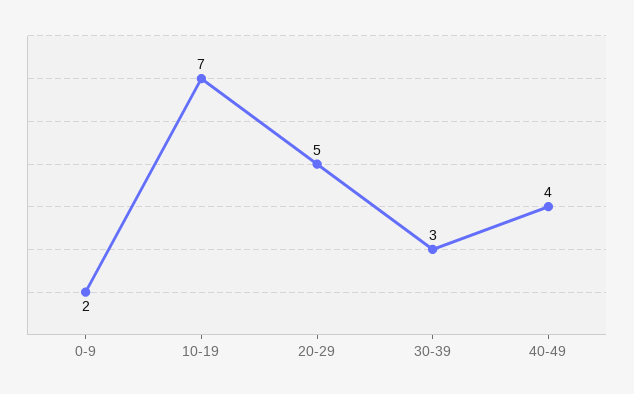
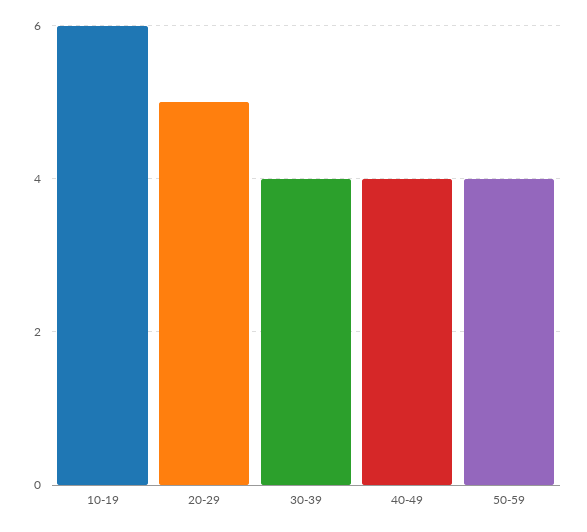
0-9: 2 -> none
10-19: 7 -> 6
30-39: 3 -> 4
50-59: none -> 4

